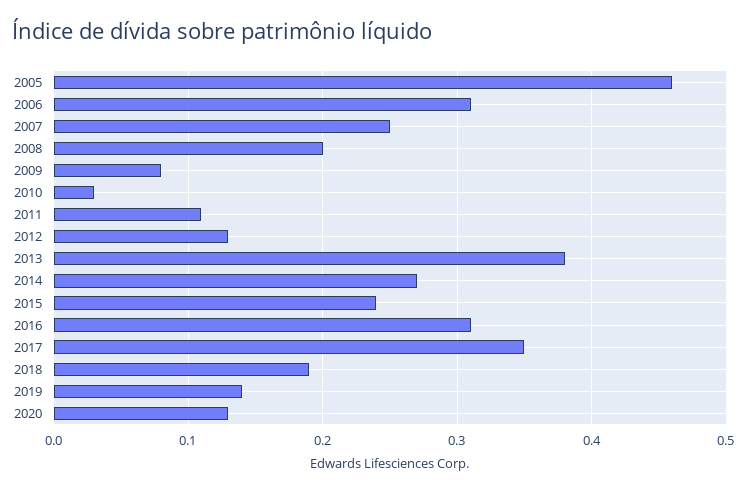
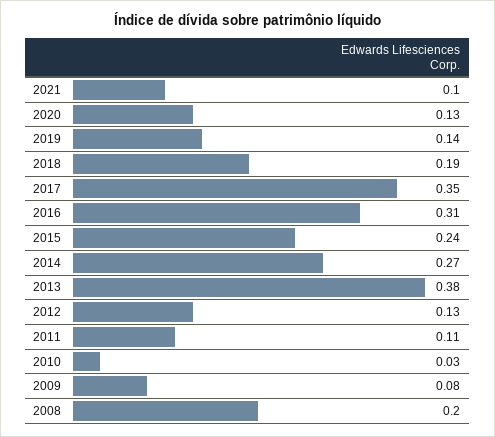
2005: 0.46 -> none
2006: 0.31 -> none
2007: 0.25 -> none
2021: none -> 0.1

